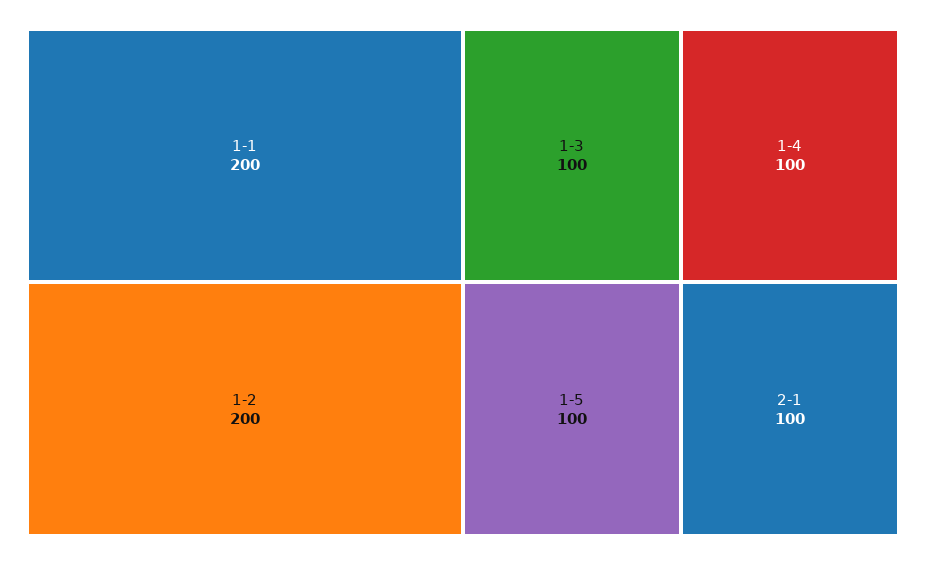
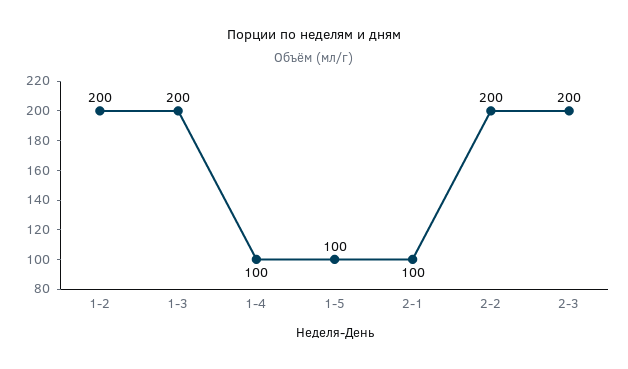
1-1: 200 -> none
1-3: 100 -> 200
2-2: none -> 200
2-3: none -> 200

